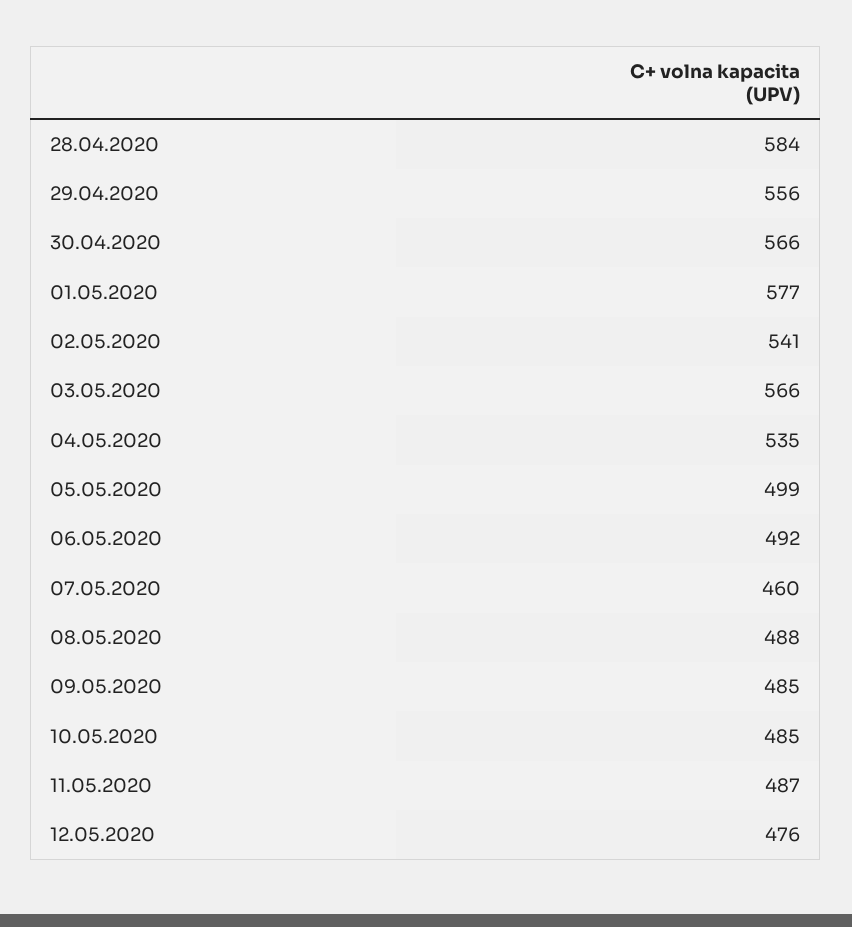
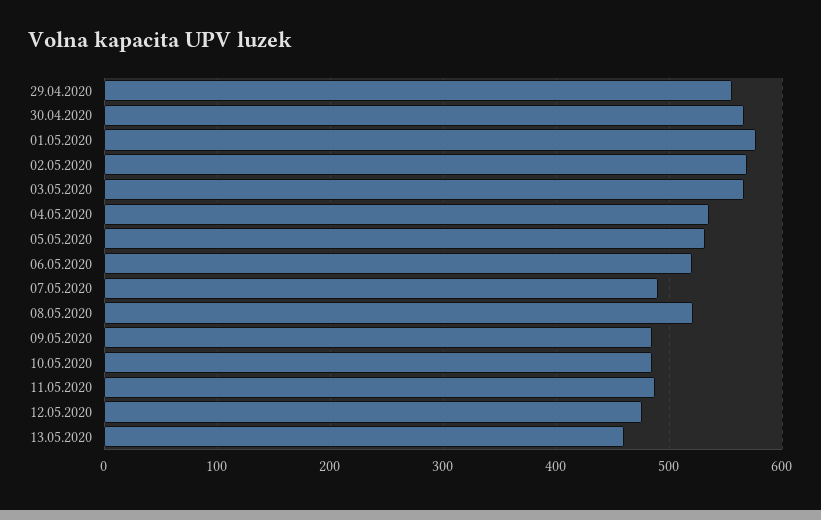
28.04.2020: 584 -> none
02.05.2020: 541 -> 570
05.05.2020: 499 -> 530
06.05.2020: 492 -> 520
07.05.2020: 460 -> 490
08.05.2020: 488 -> 520
13.05.2020: none -> 460

